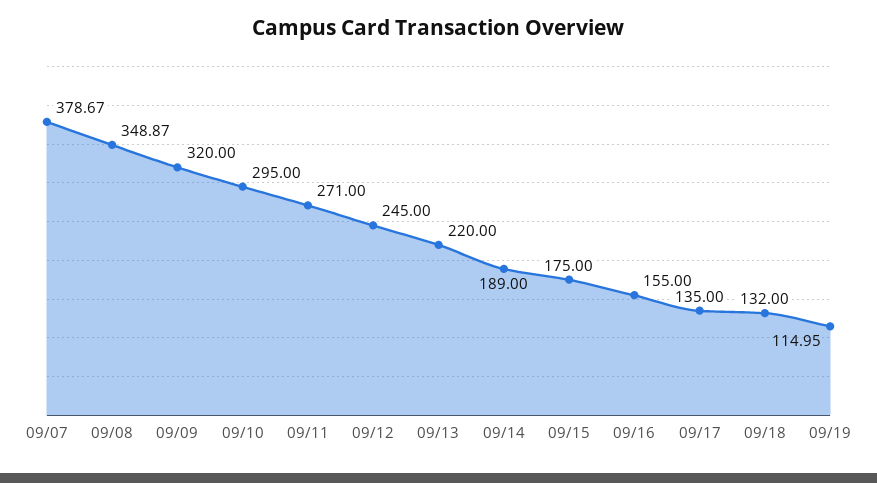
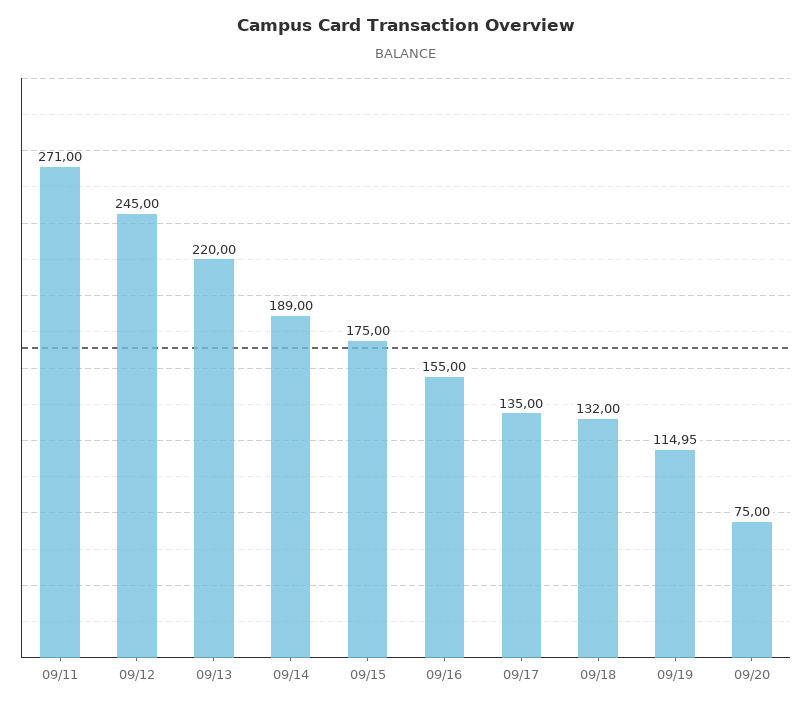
09/07: 378.67 -> none
09/08: 348.87 -> none
09/09: 320 -> none
09/10: 295 -> none
09/20: none -> 75

